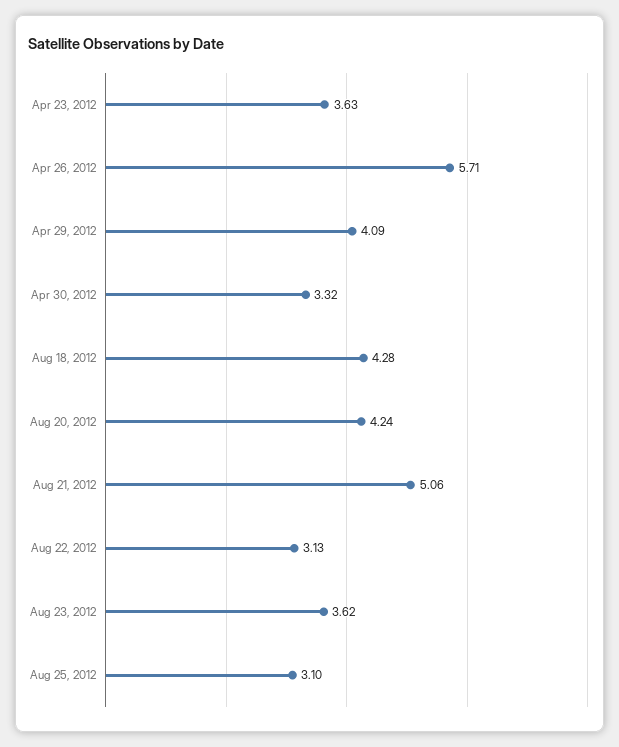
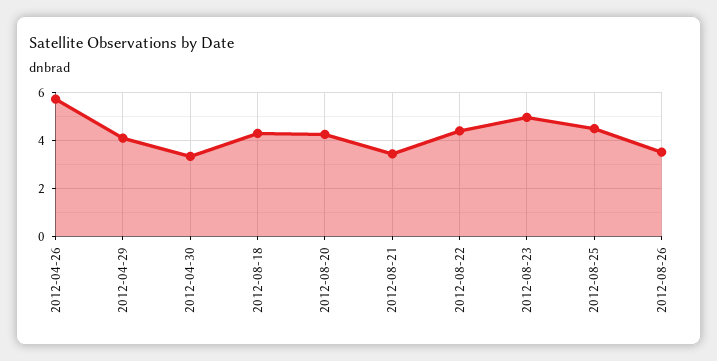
Apr 23, 2012: 3.63 -> none
Aug 21, 2012: 5.06 -> 3.5
Aug 22, 2012: 3.13 -> 4.5
Aug 23, 2012: 3.62 -> 5
Aug 25, 2012: 3.1 -> 4.5
2012-08-26: none -> 3.5

